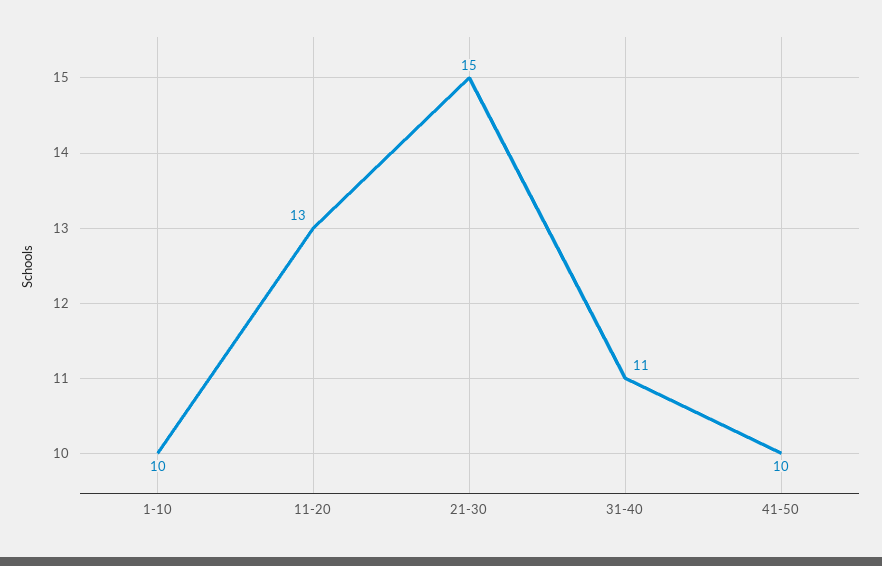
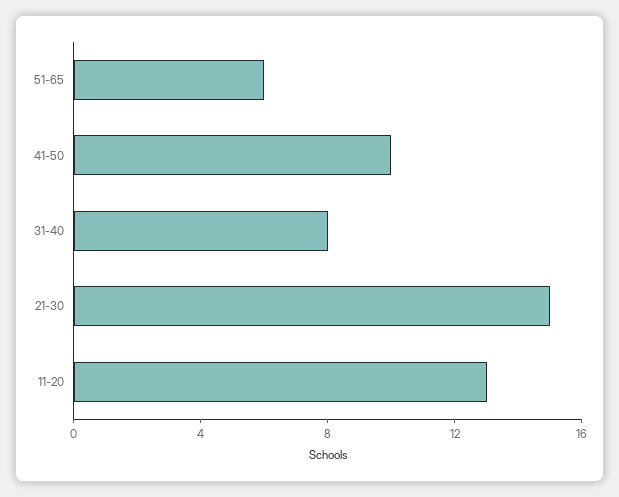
1-10: 10 -> none
31-40: 11 -> 8
51-65: none -> 6

